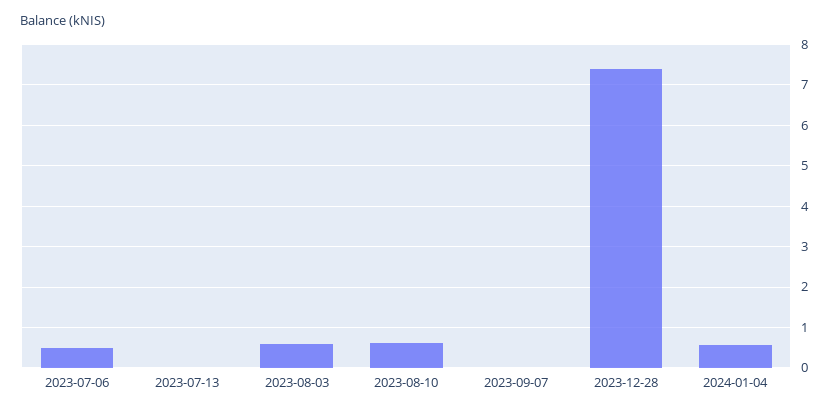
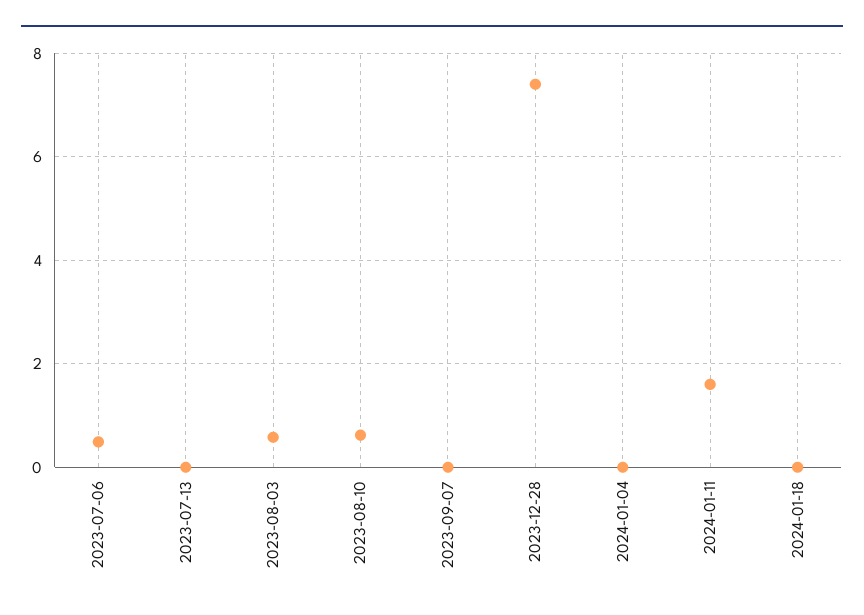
2024-01-04: 0.6 -> 0
2024-01-11: none -> 1.6
2024-01-18: none -> 0

